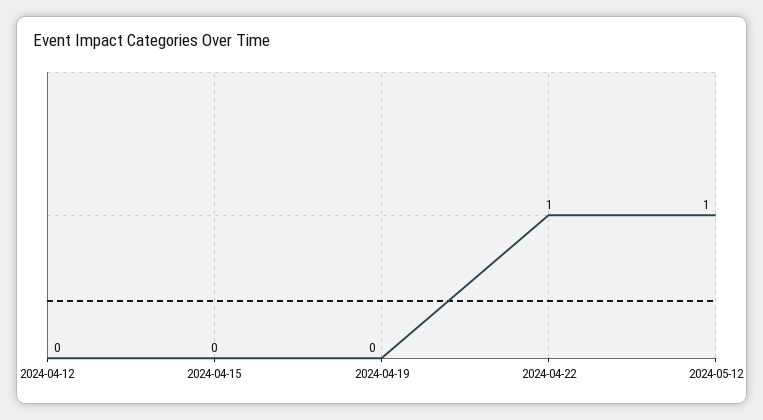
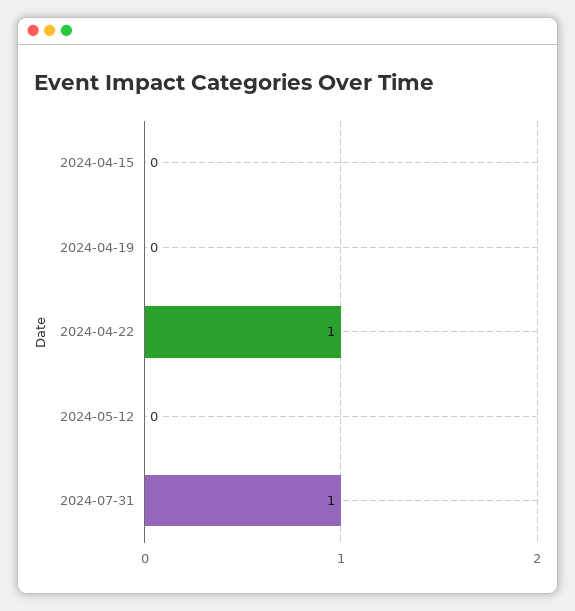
2024-04-12: 0 -> none
2024-05-12: 1 -> 0
2024-07-31: none -> 1

